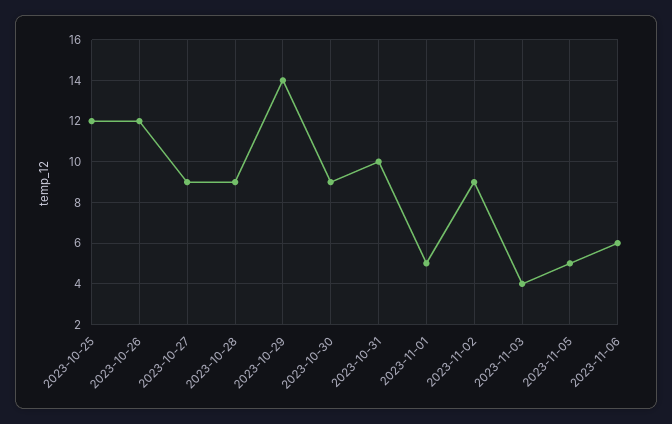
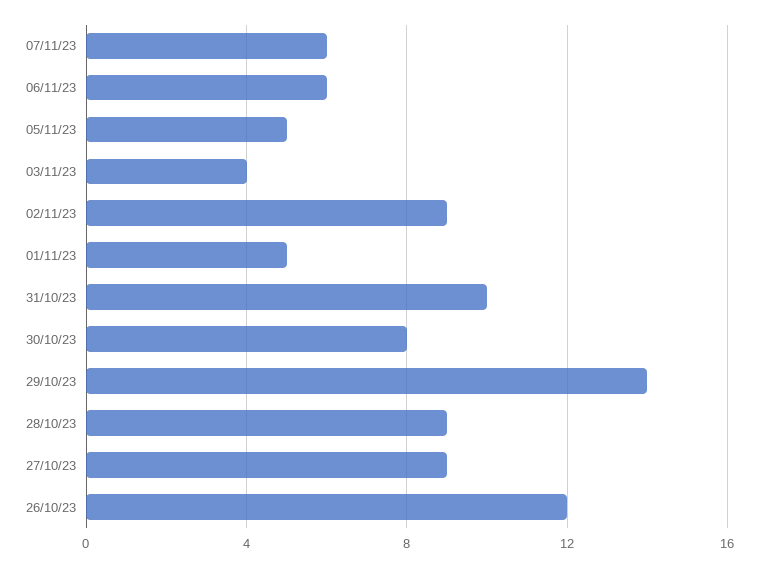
2023-10-25: 12 -> none
2023-10-30: 9 -> 8
07/11/23: none -> 6

